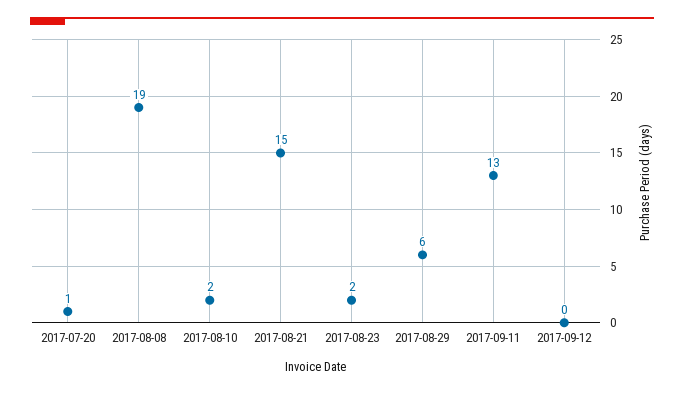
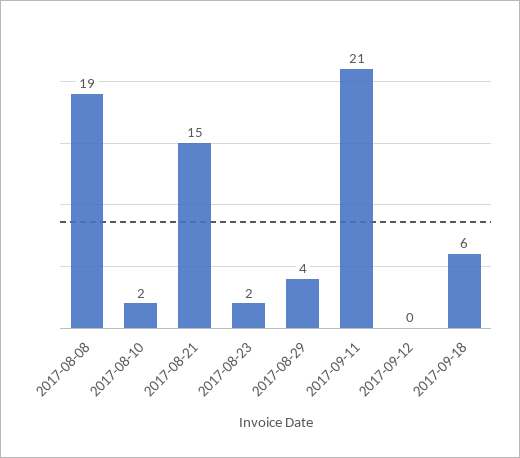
2017-07-20: 1 -> none
2017-08-29: 6 -> 4
2017-09-11: 13 -> 21
2017-09-18: none -> 6

